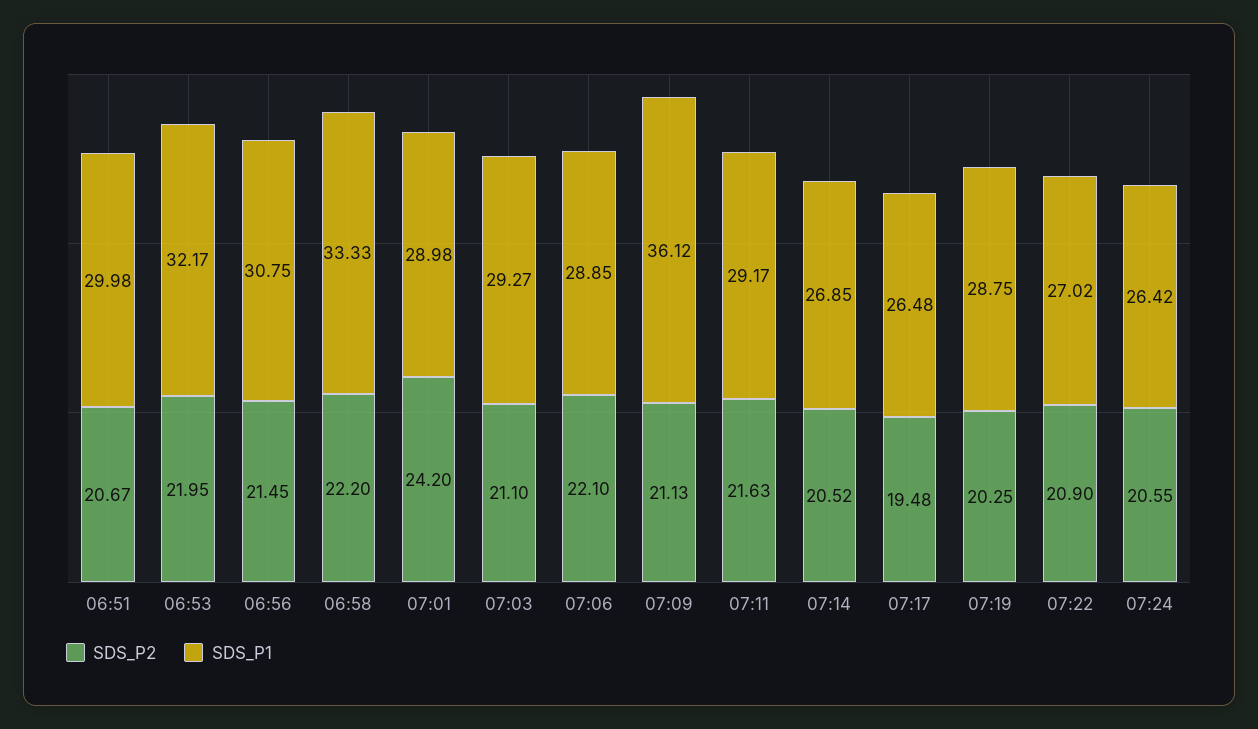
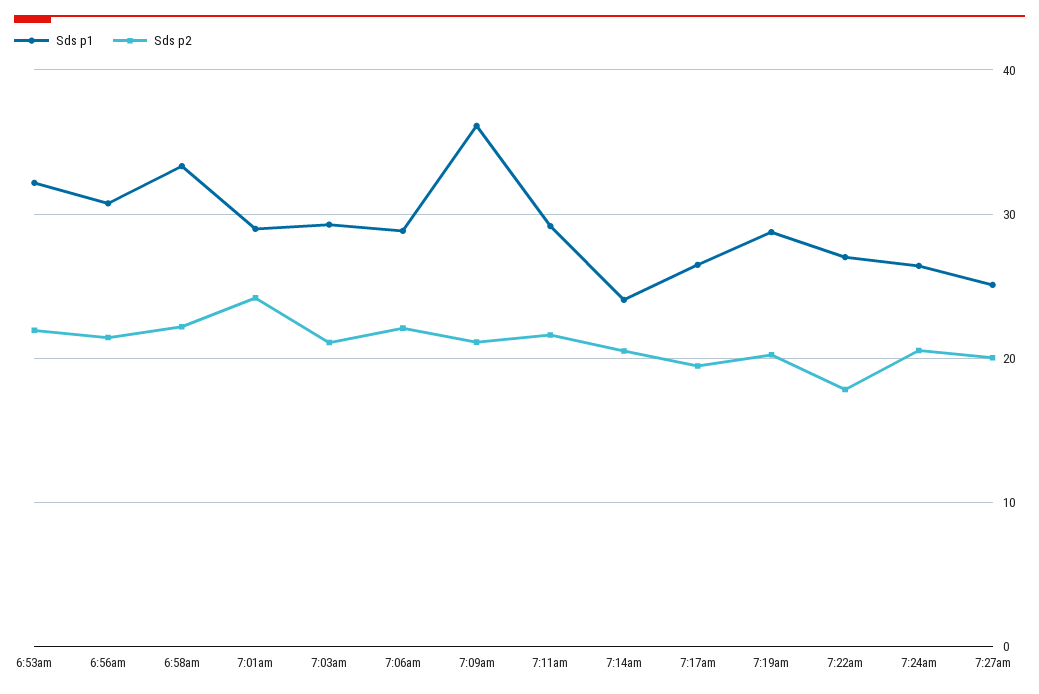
SDS_P2, 06:51: 20.67 -> none
SDS_P1, 06:51: 29.98 -> none
SDS_P1, 07:14: 26.85 -> 24
SDS_P2, 07:22: 20.9 -> 18
SDS_P1, 7:27am: none -> 25
SDS_P2, 7:27am: none -> 20

